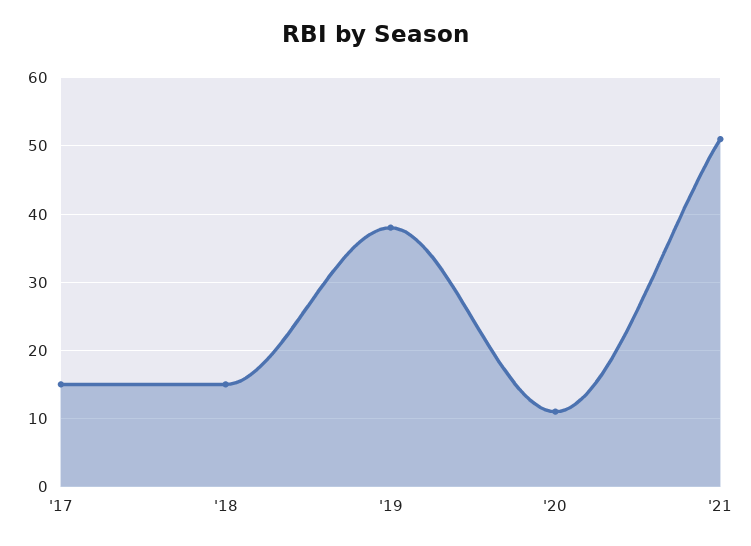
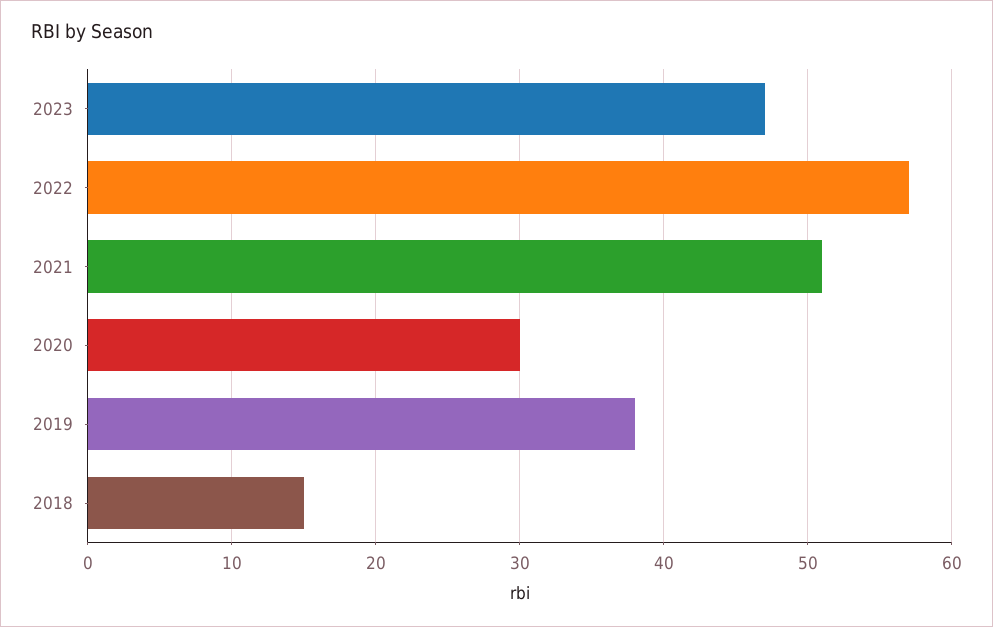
'17: 15 -> none
'20: 11 -> 30
2023: none -> 47
2022: none -> 57

